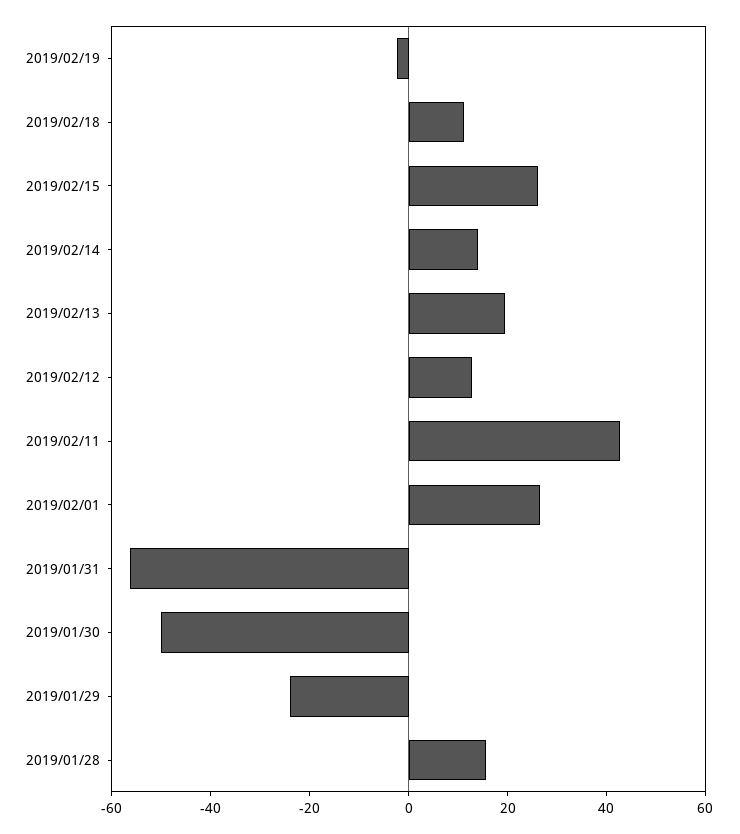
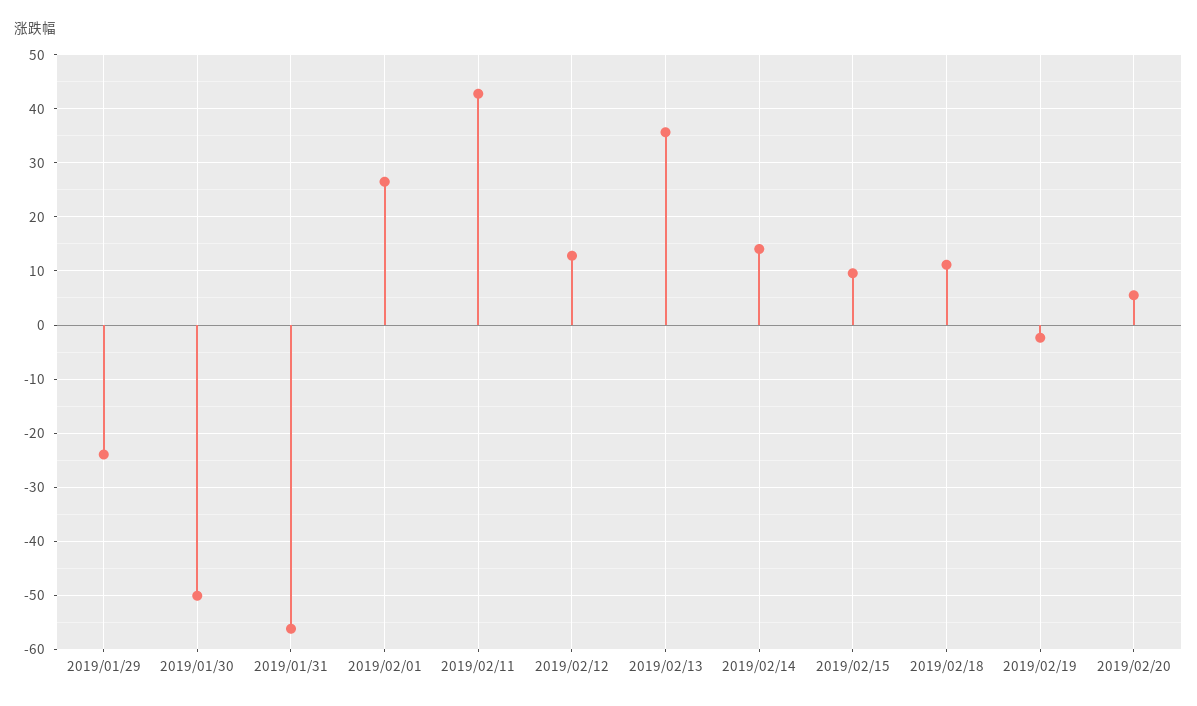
2019/02/15: 25 -> 10
2019/02/13: 20 -> 36
2019/01/28: 15 -> none
2019/02/20: none -> 6

